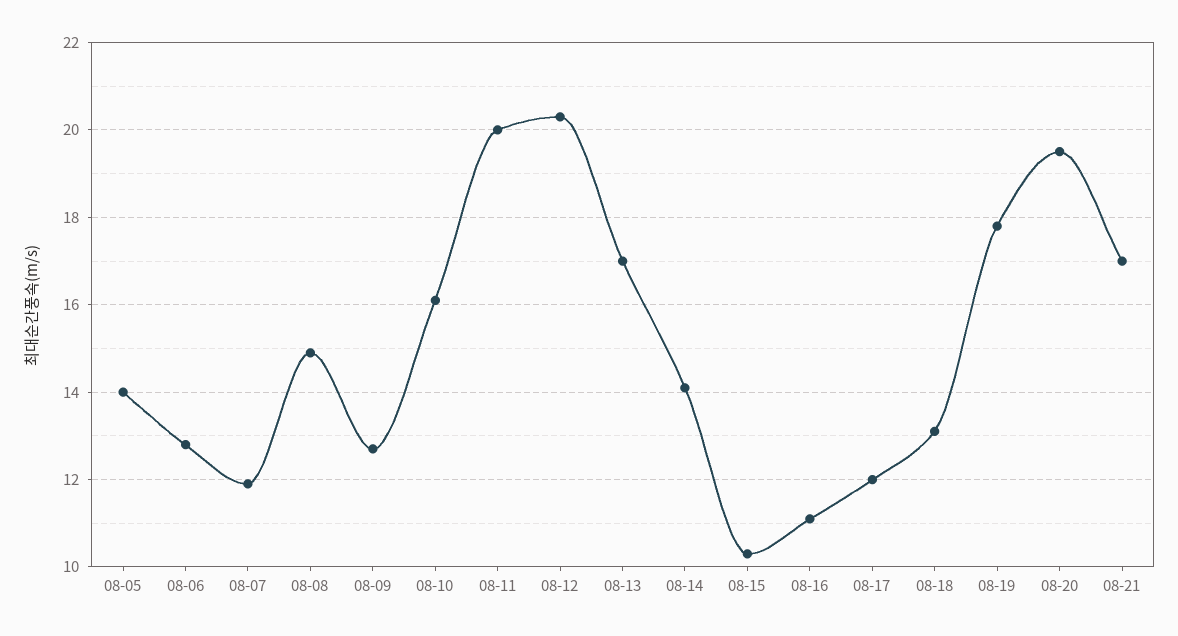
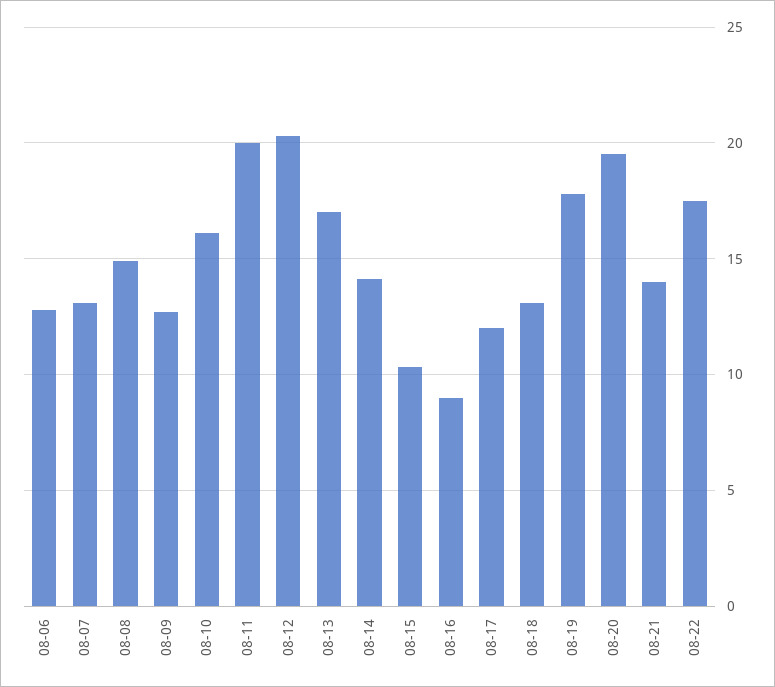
08-05: 14 -> none
08-07: 12 -> 13
08-16: 11 -> 9
08-21: 17 -> 14
08-22: none -> 17.5

